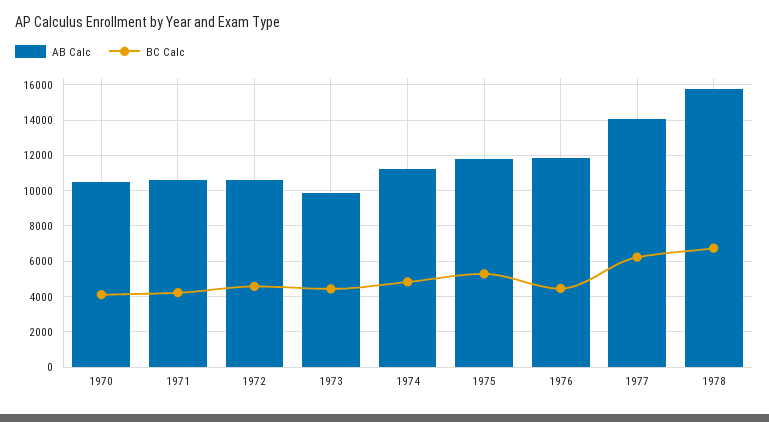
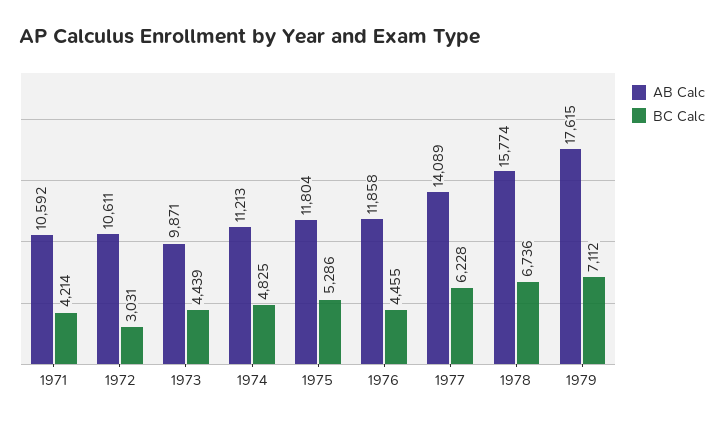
AB Calc, 1970: 10500 -> none
BC Calc, 1970: 4000 -> none
BC Calc, 1972: 4500 -> 3031
AB Calc, 1979: none -> 17615
BC Calc, 1979: none -> 7112

